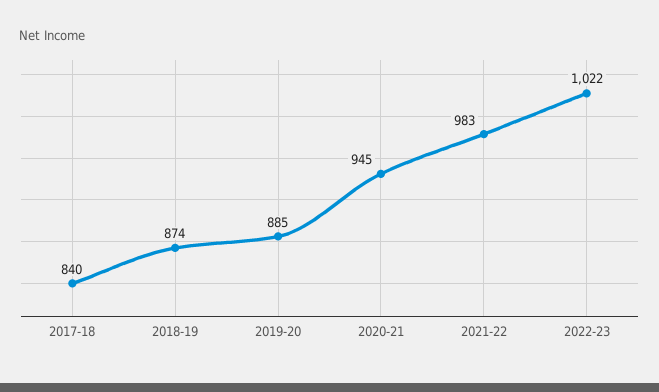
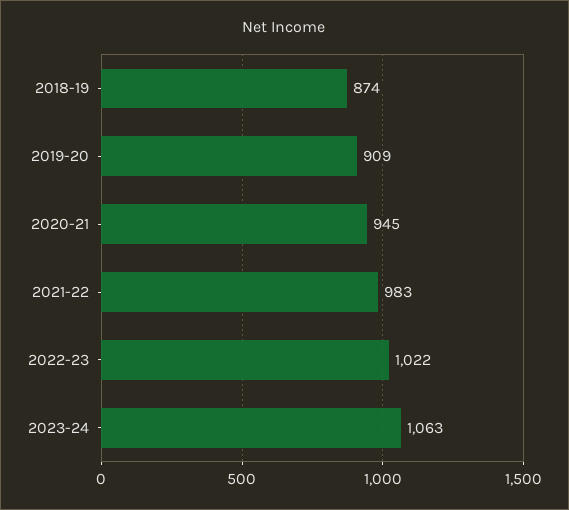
2017-18: 840 -> none
2019-20: 885 -> 909
2023-24: none -> 1063

